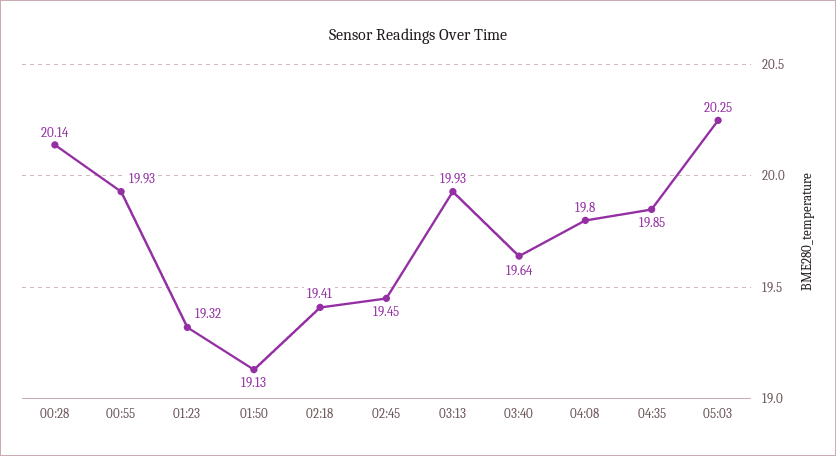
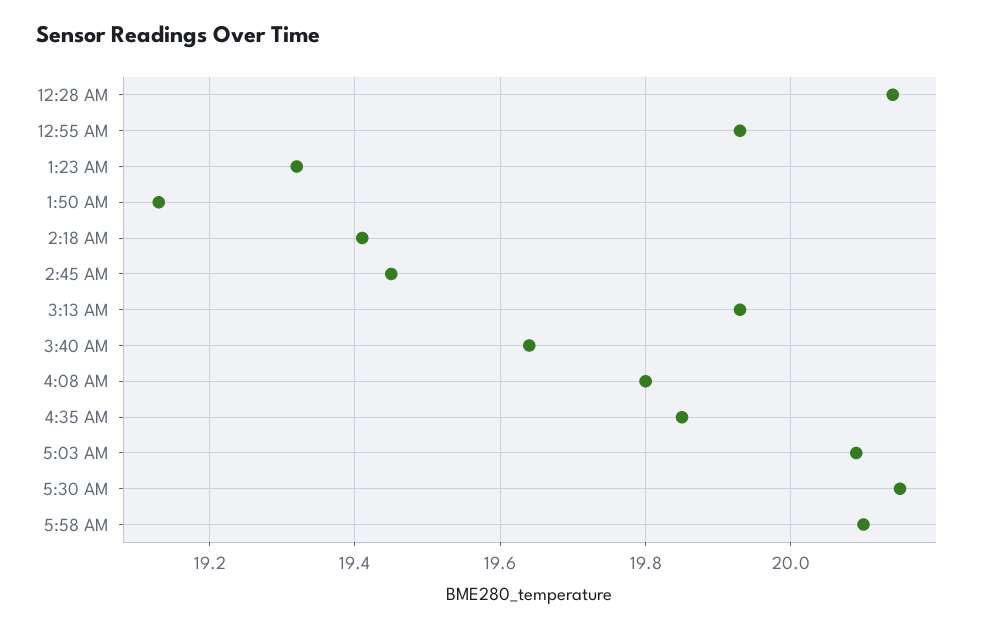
05:03: 20.25 -> 20.1
5:30 AM: none -> 20.15
5:58 AM: none -> 20.1

